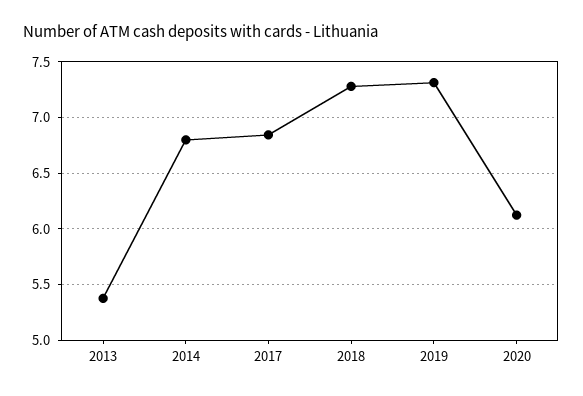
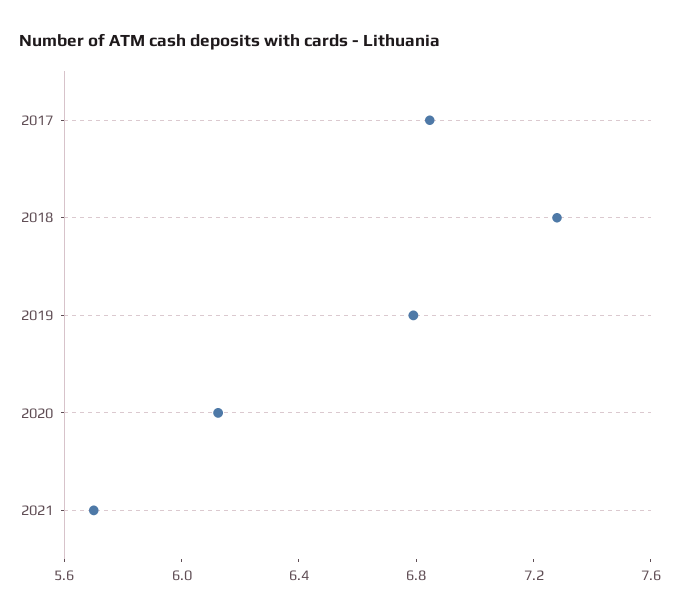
2013: 5.4 -> none
2014: 6.8 -> none
2019: 7.3 -> 6.8
2021: none -> 5.7

